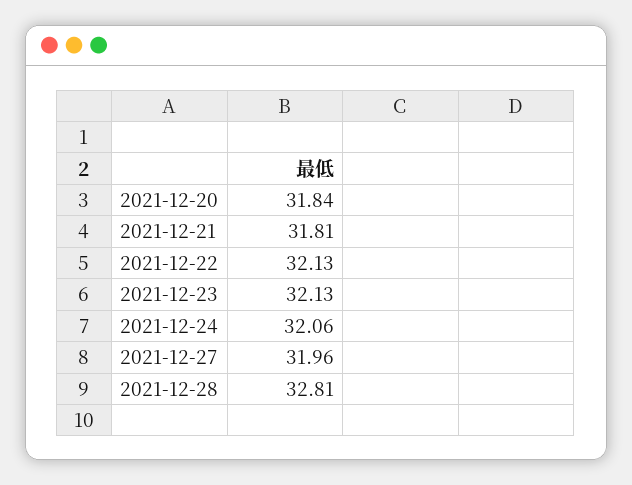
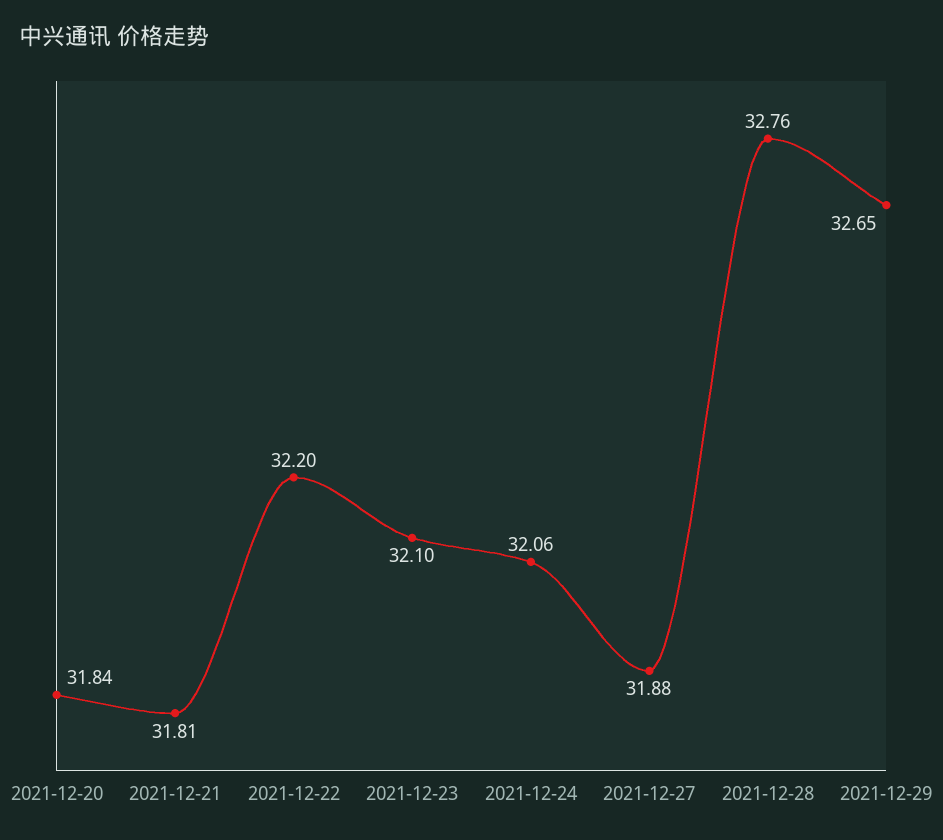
2021-12-22: 32.13 -> 32.2
2021-12-23: 32.13 -> 32.1
2021-12-27: 31.96 -> 31.88
2021-12-28: 32.81 -> 32.76
2021-12-29: none -> 32.65

